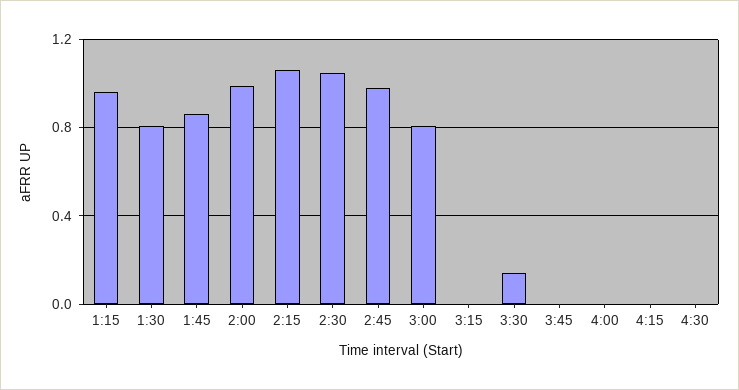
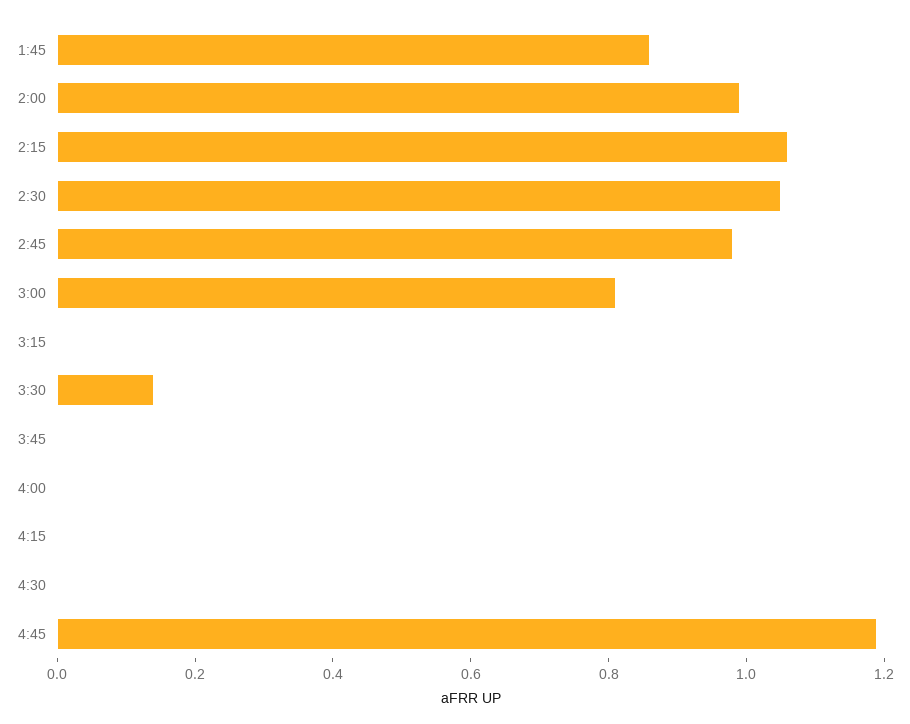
1:15: 0.95 -> none
1:30: 0.8 -> none
4:45: none -> 1.2

